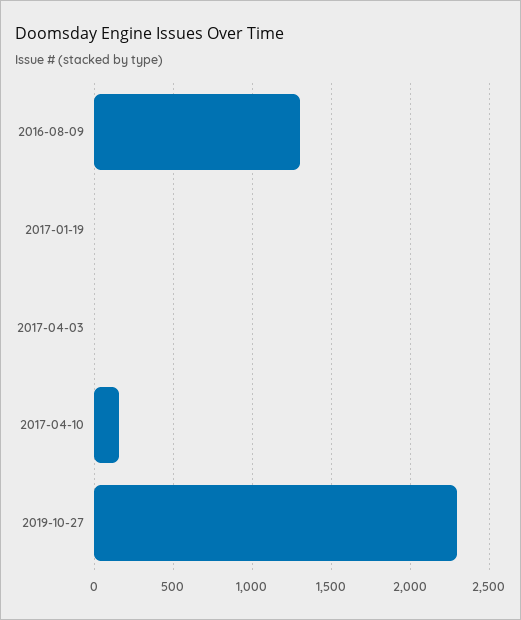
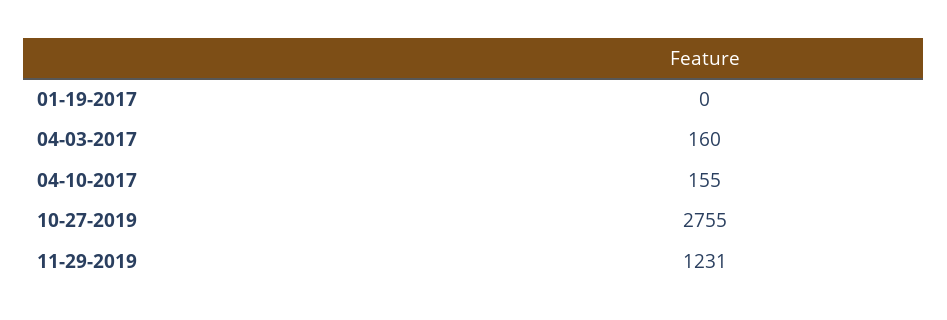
2016-08-09: 1300 -> none
2017-04-03: 0 -> 160
2019-10-27: 2300 -> 2755
11-29-2019: none -> 1231

